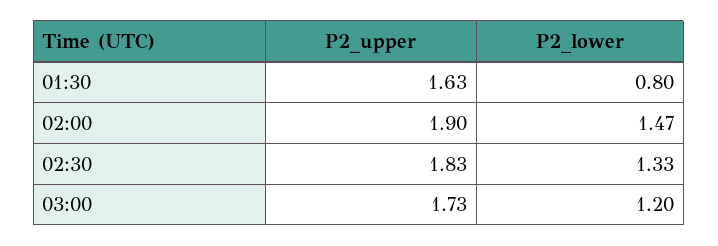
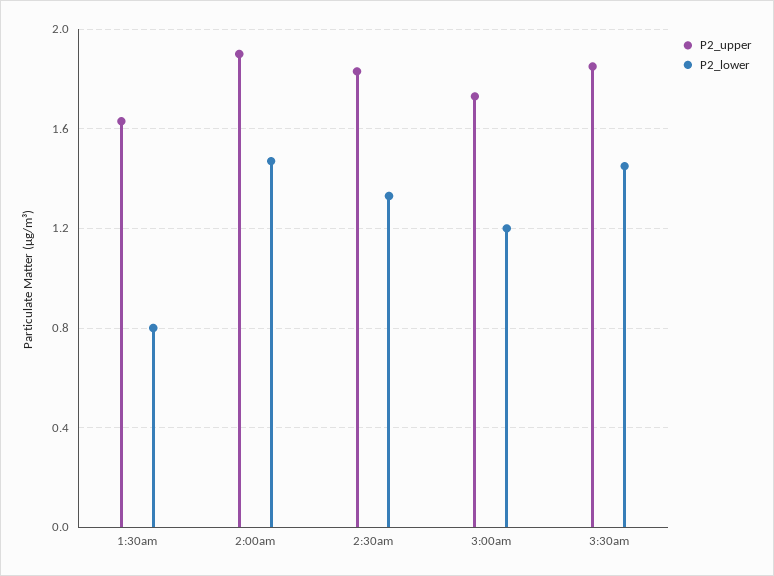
P2_upper, 3:30am: none -> 1.85
P2_lower, 3:30am: none -> 1.45

